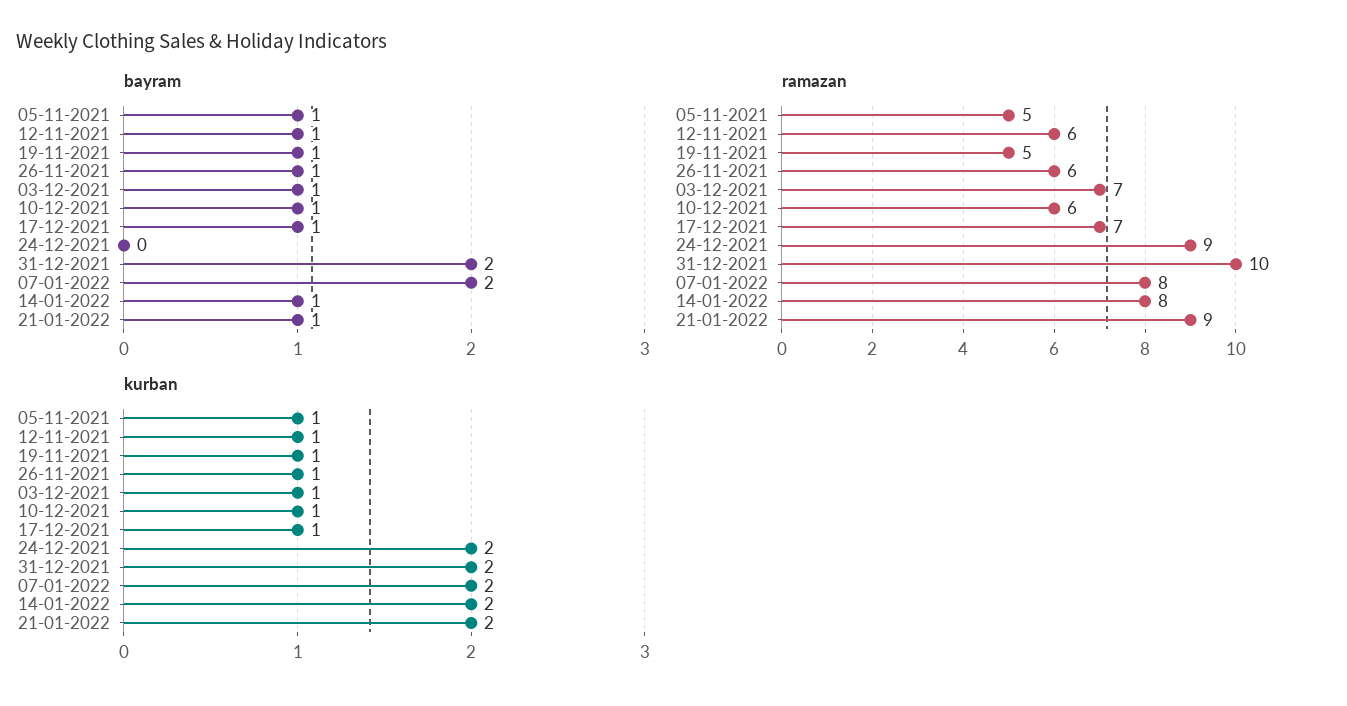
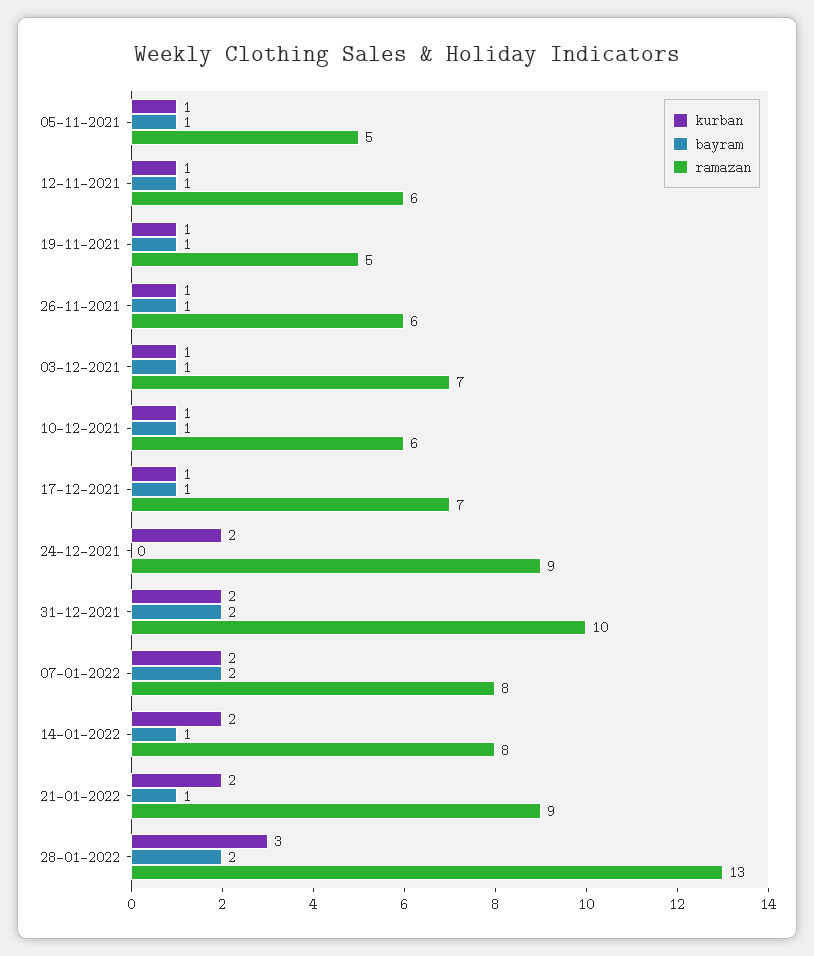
kurban, 28-01-2022: none -> 3
bayram, 28-01-2022: none -> 2
ramazan, 28-01-2022: none -> 13

